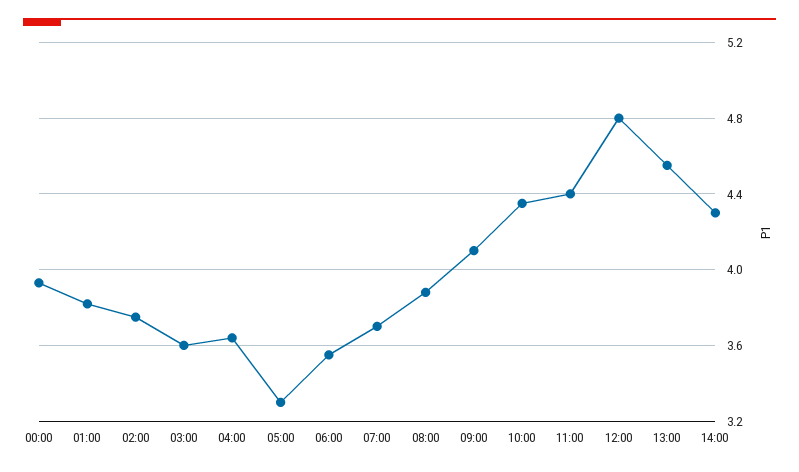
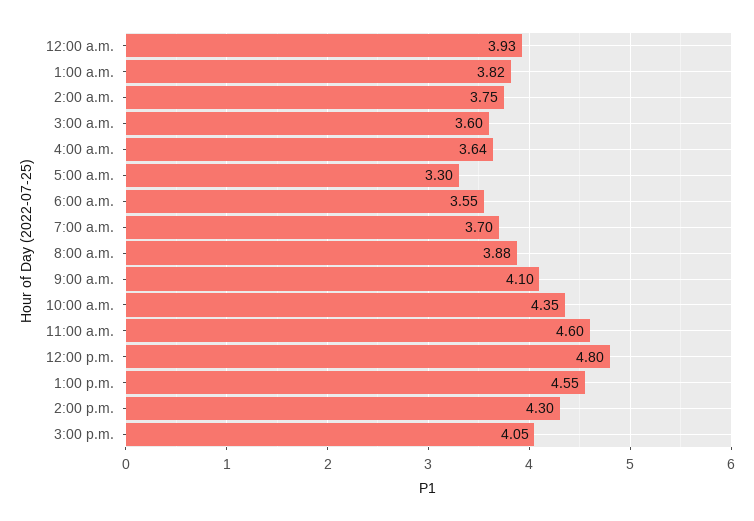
11:00: 4.4 -> 4.6
3:00 p.m.: none -> 4.05

